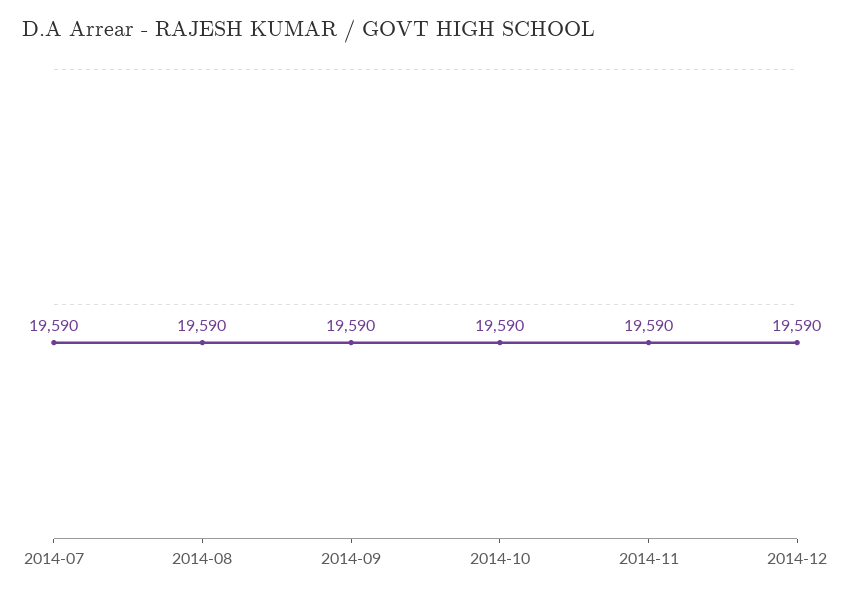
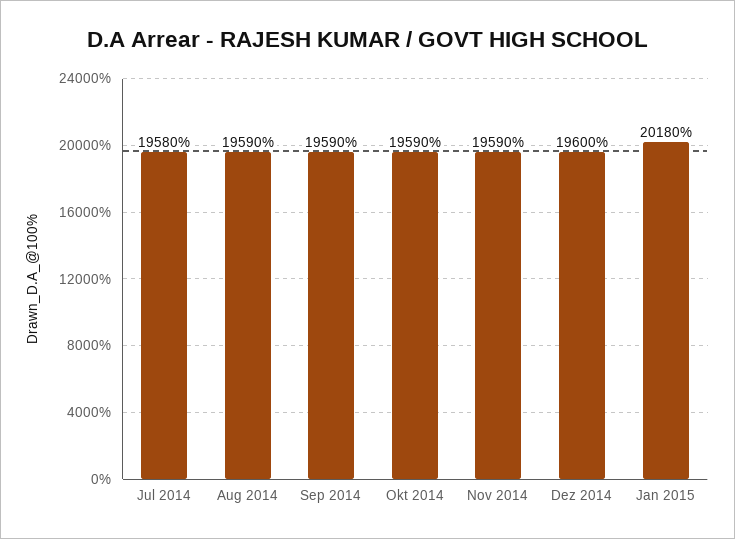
2014-07: 19590 -> 19580
2014-12: 19590 -> 19600
Jan 2015: none -> 20180

